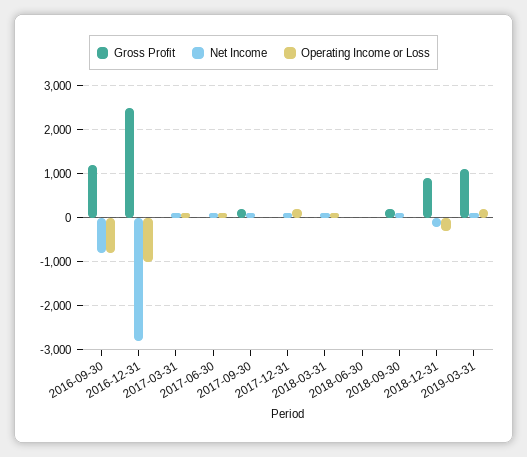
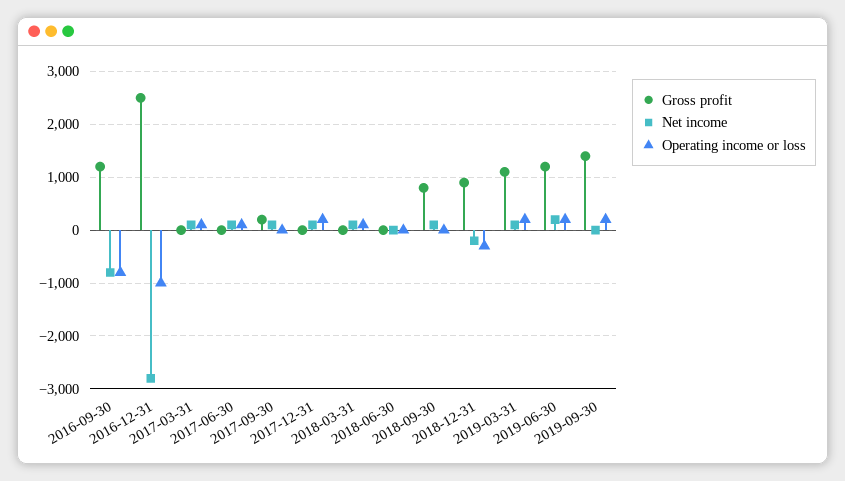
Gross Profit, 2018-09-30: 200 -> 800
Gross Profit, 2019-06-30: none -> 1200
Net Income, 2019-06-30: none -> 200
Operating Income or Loss, 2019-06-30: none -> 200
Gross Profit, 2019-09-30: none -> 1400
Net Income, 2019-09-30: none -> 0
Operating Income or Loss, 2019-09-30: none -> 200

